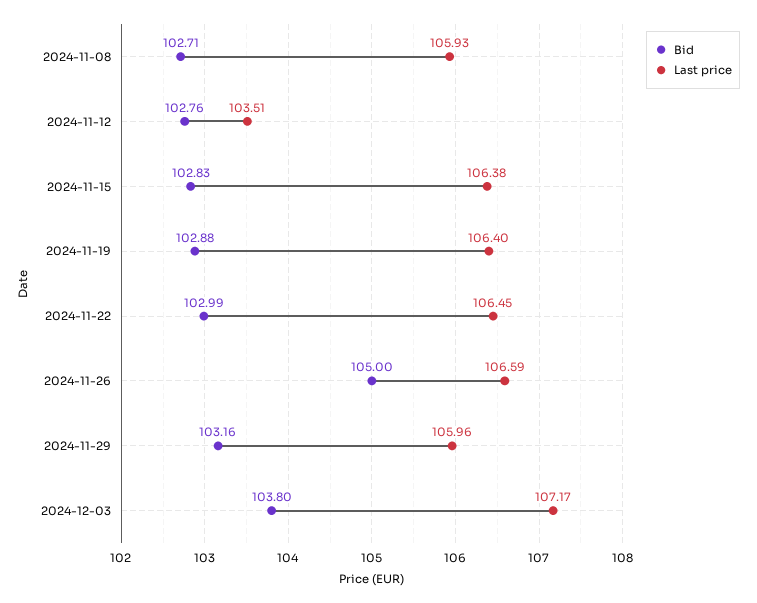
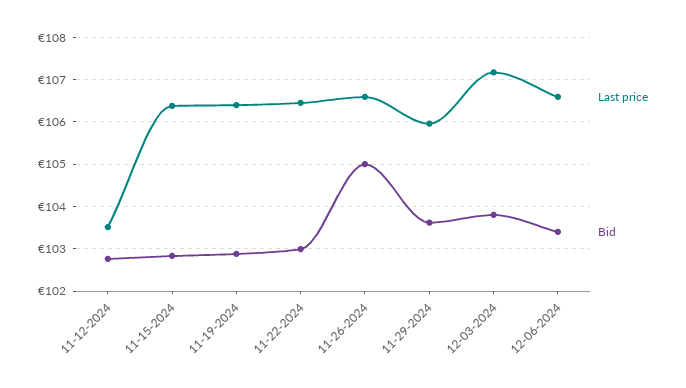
Bid, 2024-11-08: 102.71 -> none
Last price, 2024-11-08: 105.93 -> none
Bid, 2024-11-29: 103.16 -> 103.6
Last price, 12-06-2024: none -> 106.6
Bid, 12-06-2024: none -> 103.4

